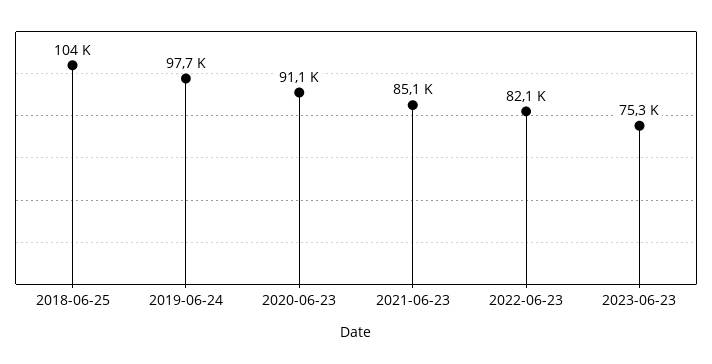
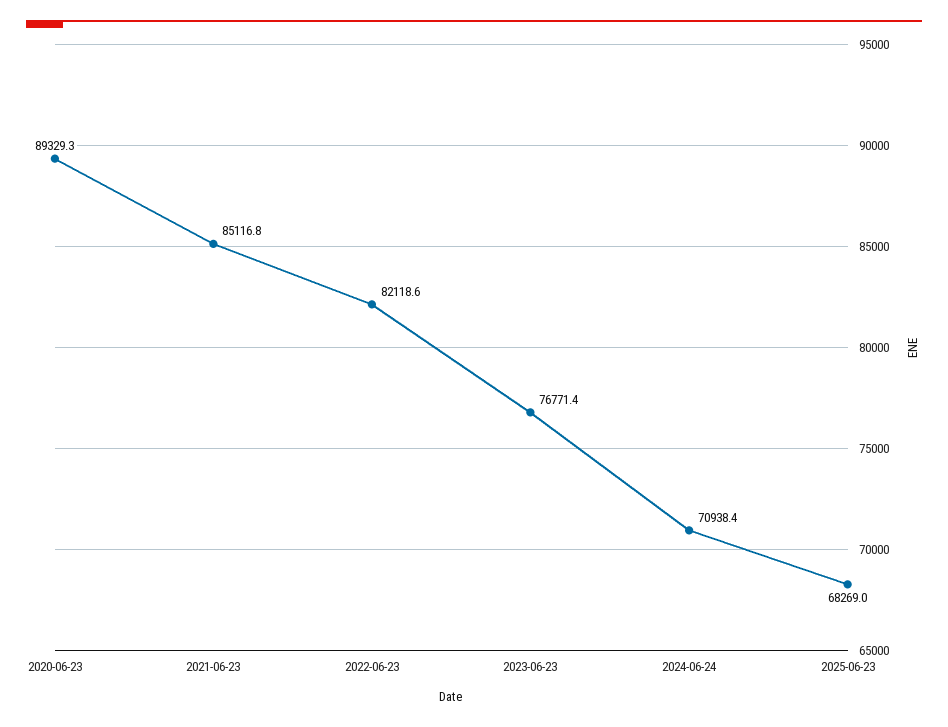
2018-06-25: 104000 -> none
2019-06-24: 97700 -> none
2020-06-23: 91100 -> 89329.3
2023-06-23: 75300 -> 76771.4
2024-06-24: none -> 70938.4
2025-06-23: none -> 68269

